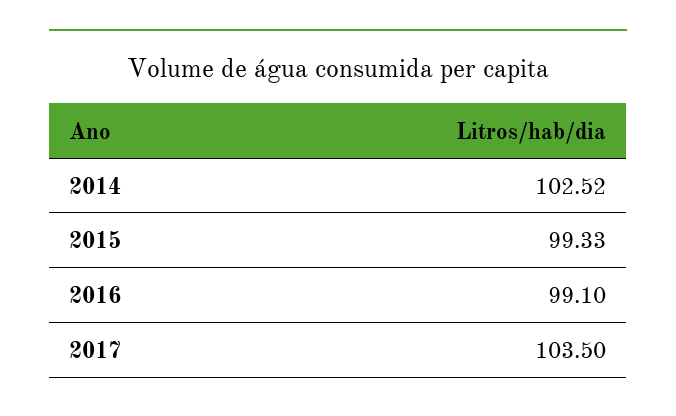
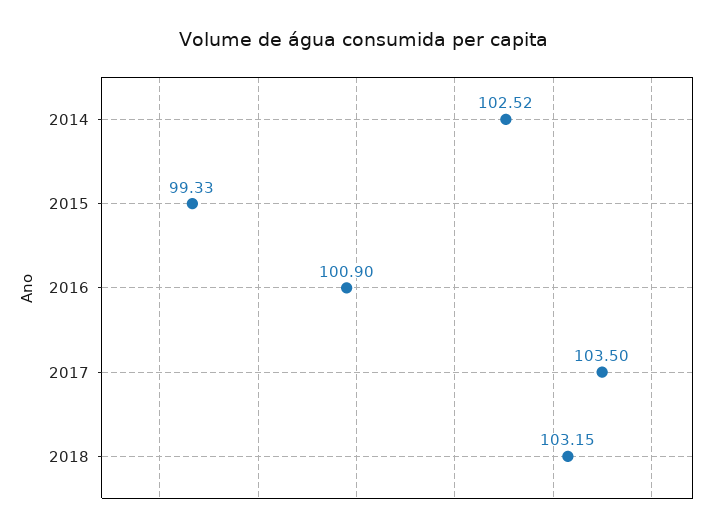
2016: 99.1 -> 100.9
2018: none -> 103.15

